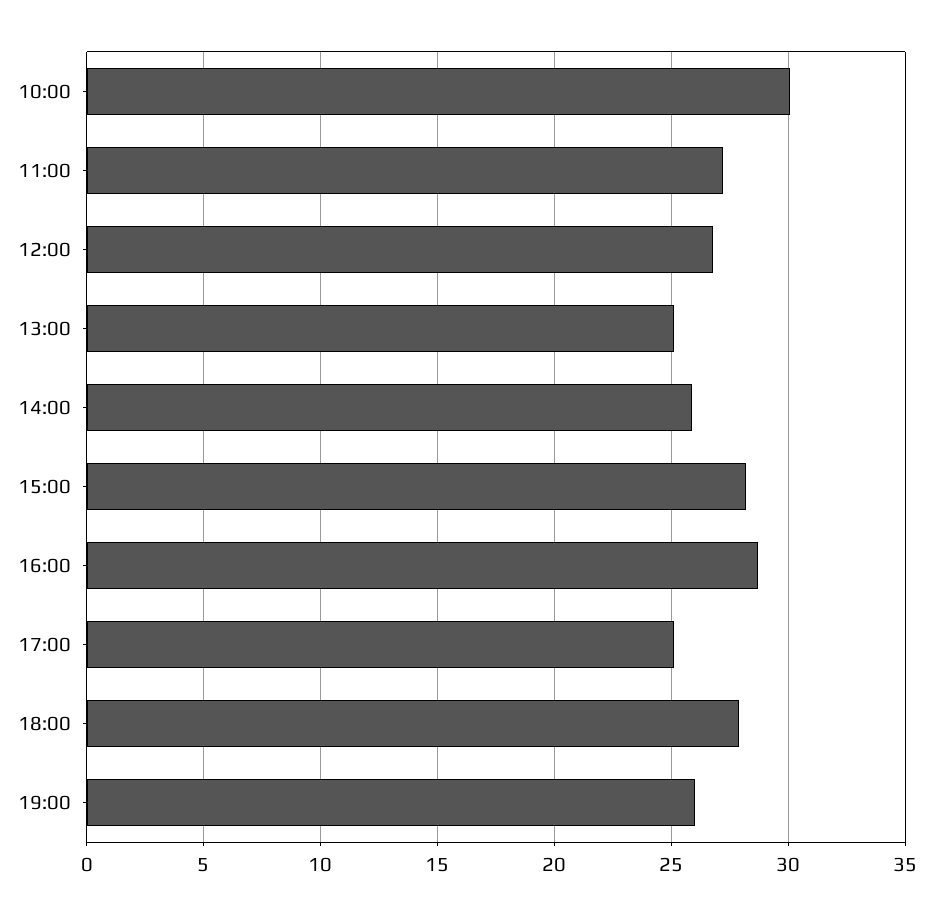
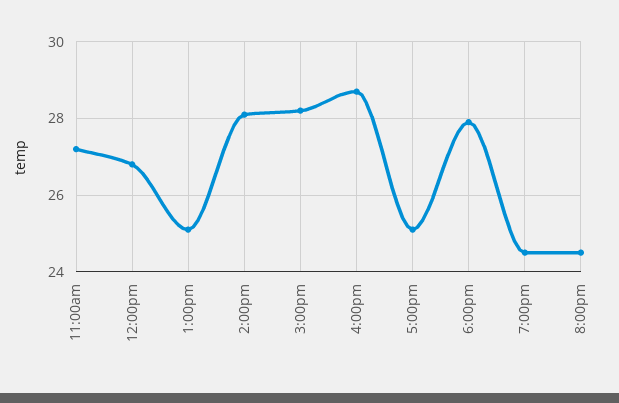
10:00: 30 -> none
14:00: 26 -> 28
19:00: 26 -> 24.5
8:00pm: none -> 24.5

